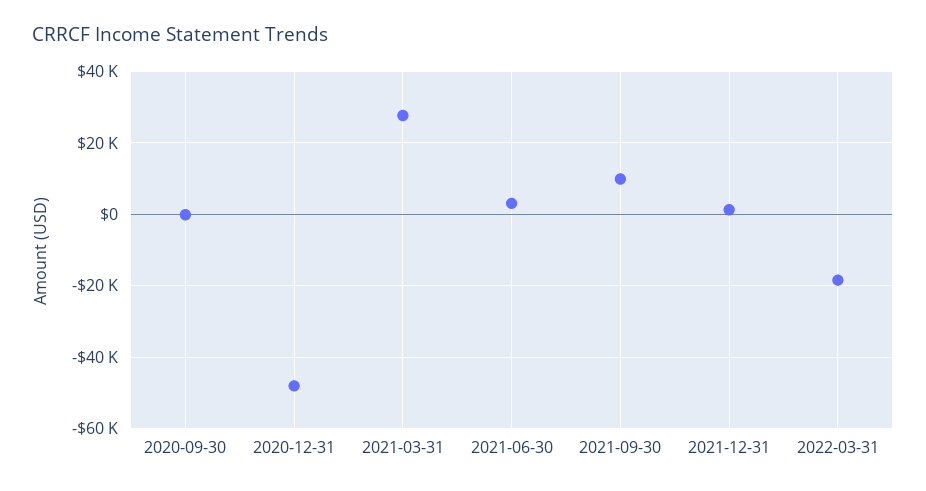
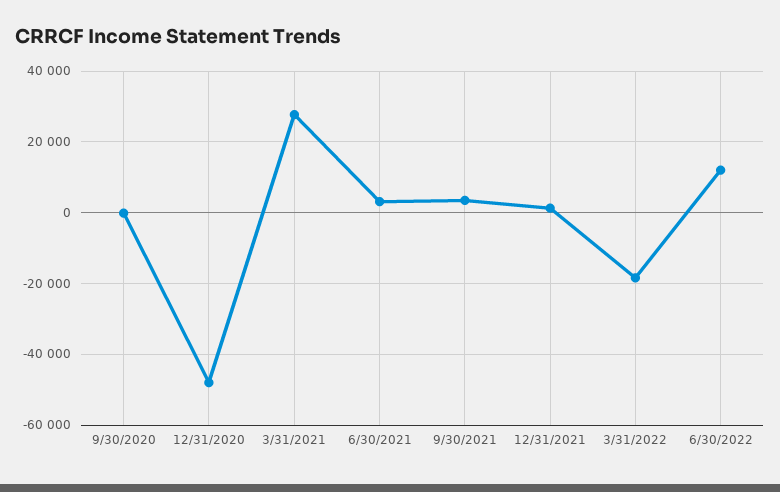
2021-09-30: 10000 -> 4000
6/30/2022: none -> 12000

